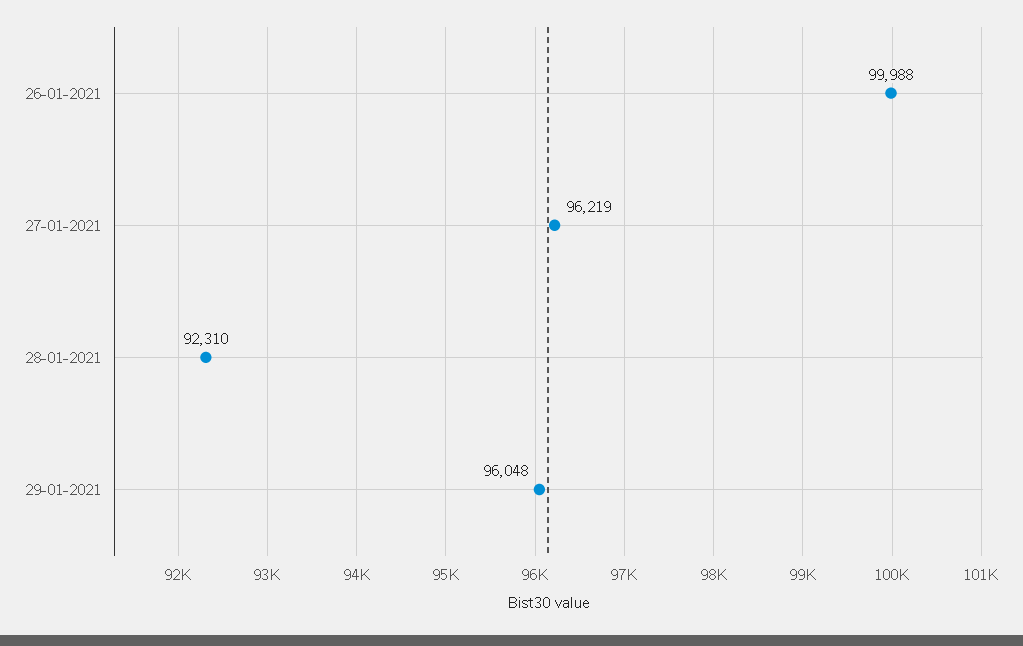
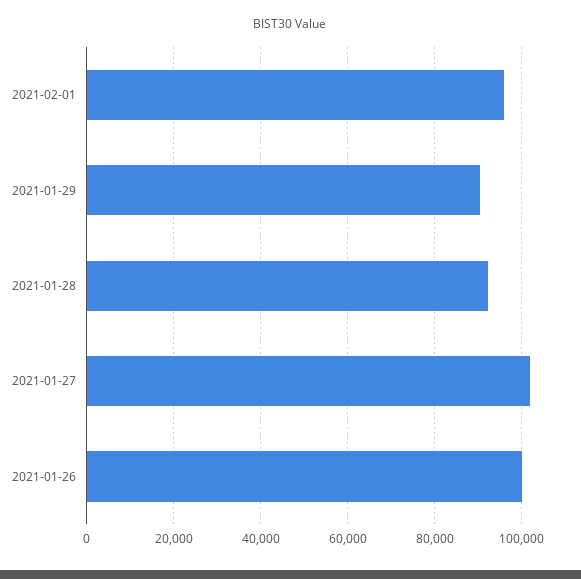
27-01-2021: 96219 -> 102000
29-01-2021: 96048 -> 90000
2021-02-01: none -> 96000

